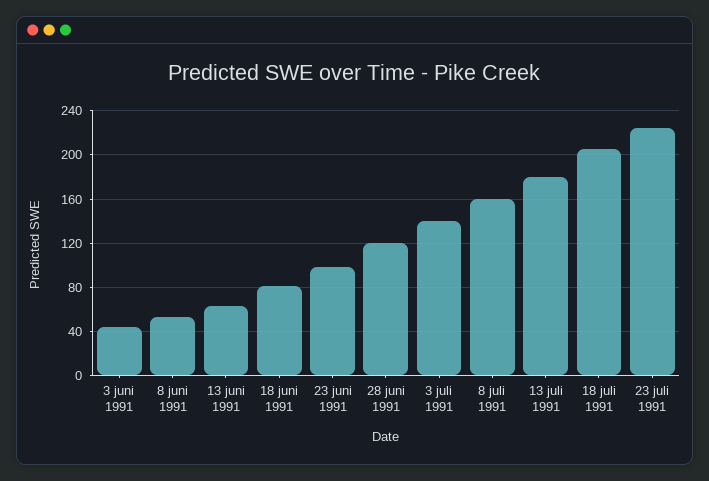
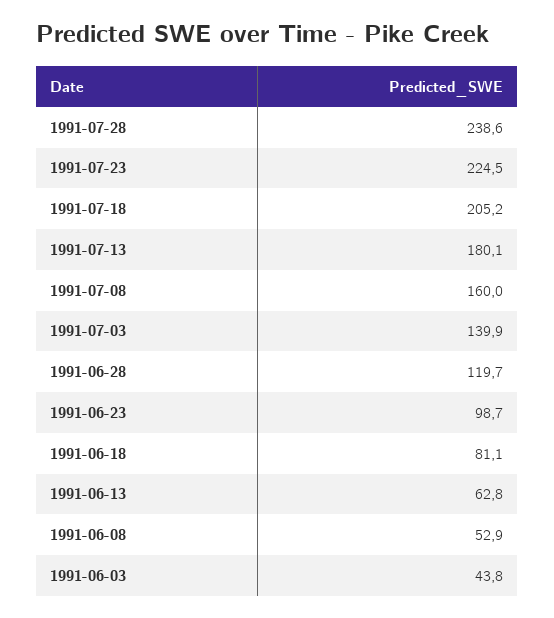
1991-07-28: none -> 238.6

